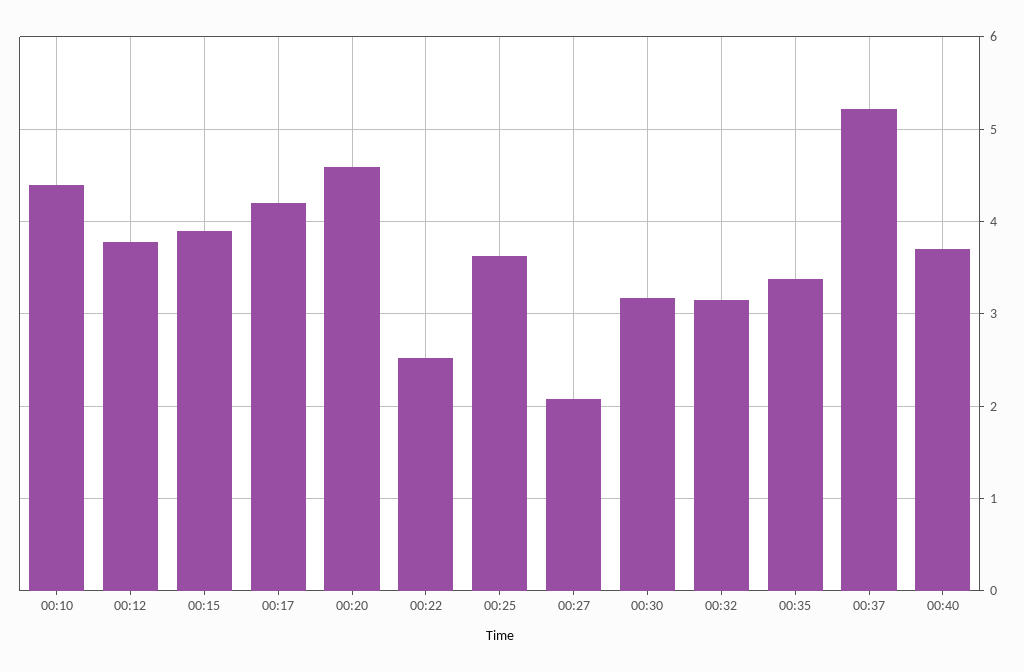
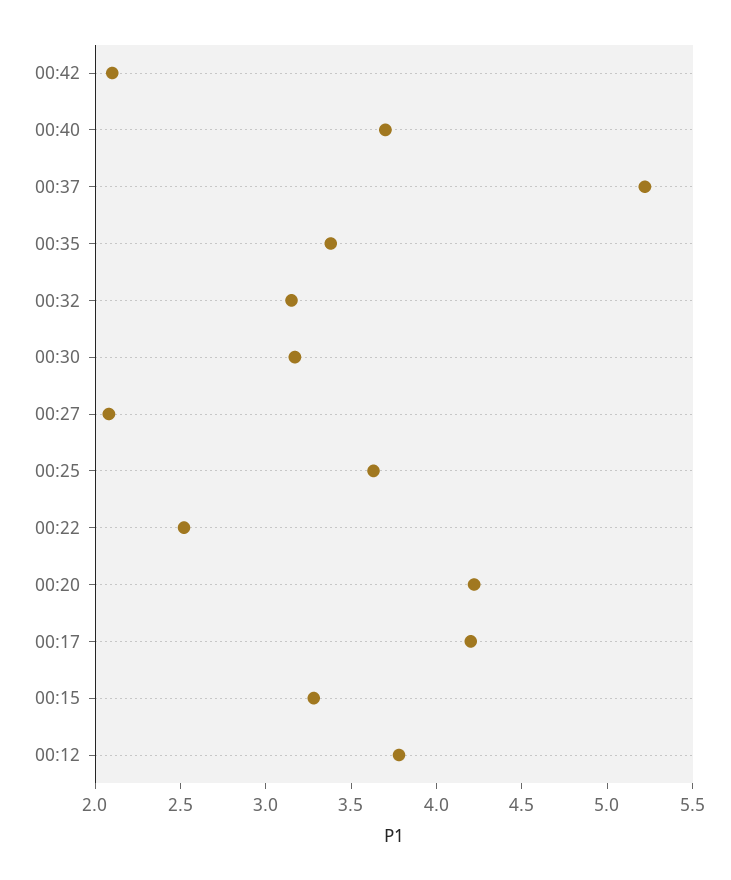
00:10: 4.4 -> none
00:15: 3.9 -> 3.3
00:20: 4.6 -> 4.2
00:42: none -> 2.1

